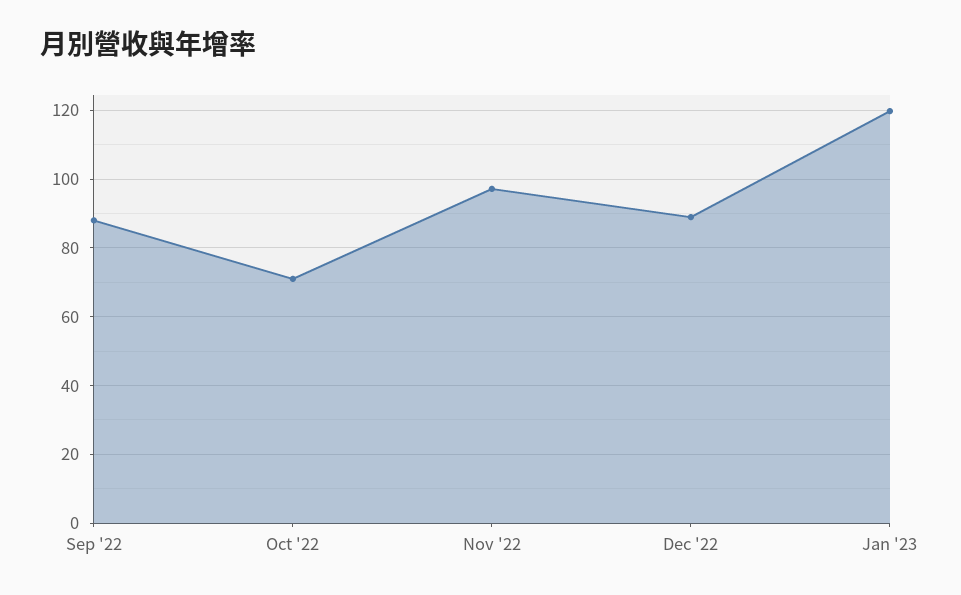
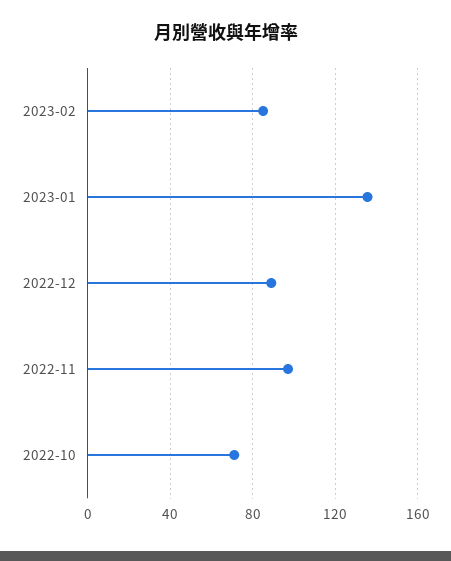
Sep '22: 88 -> none
Jan '23: 120 -> 135
2023-02: none -> 85

